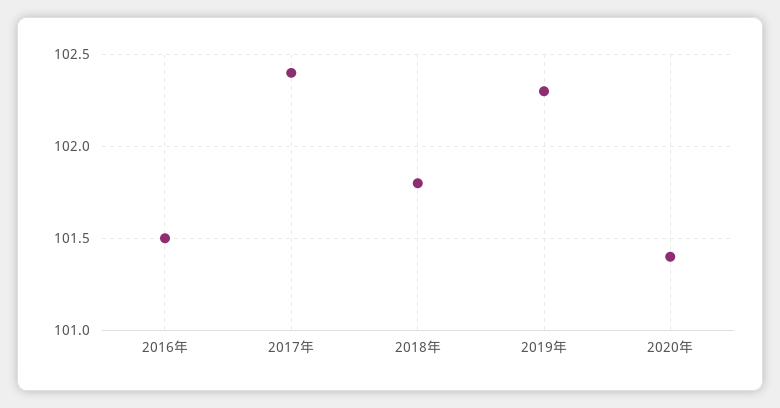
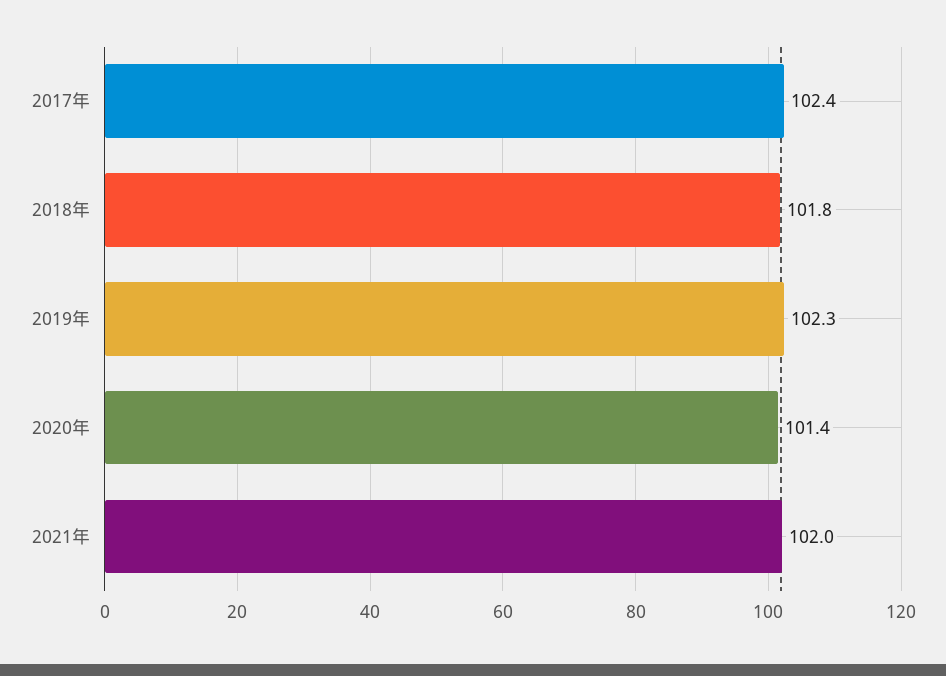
2016年: 101.5 -> none
2021年: none -> 102

